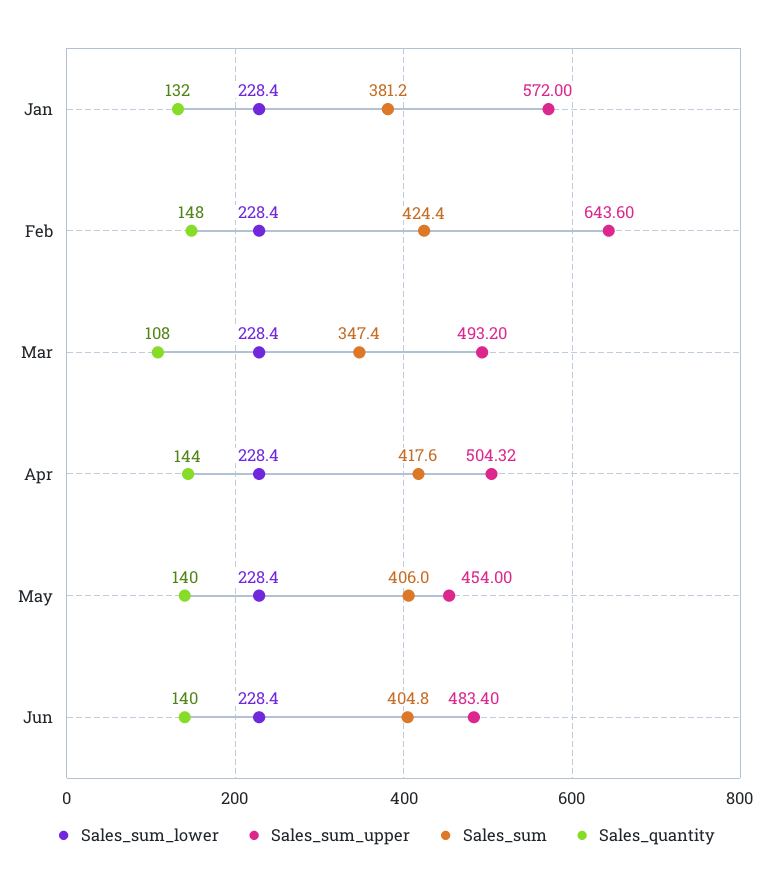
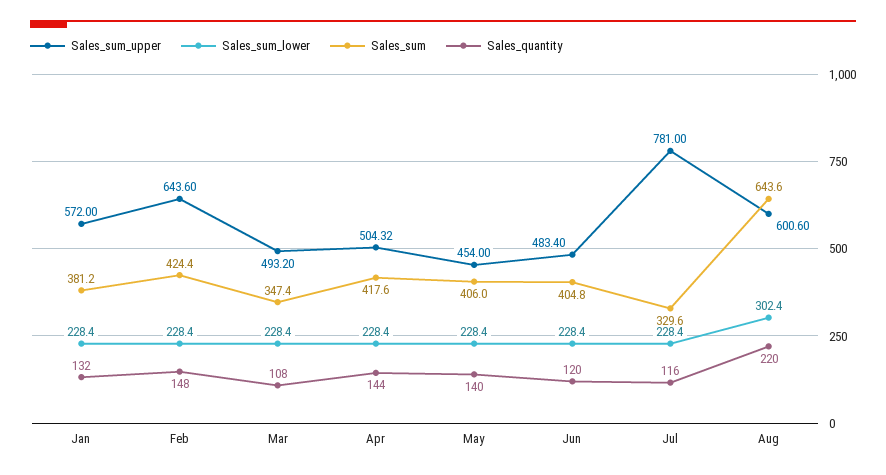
Sales_quantity, Jun: 140 -> 120
Sales_sum_upper, Jul: none -> 781
Sales_sum_lower, Jul: none -> 228.4
Sales_sum, Jul: none -> 329.6
Sales_quantity, Jul: none -> 116
Sales_sum_upper, Aug: none -> 600.6
Sales_sum_lower, Aug: none -> 302.4
Sales_sum, Aug: none -> 643.6
Sales_quantity, Aug: none -> 220

